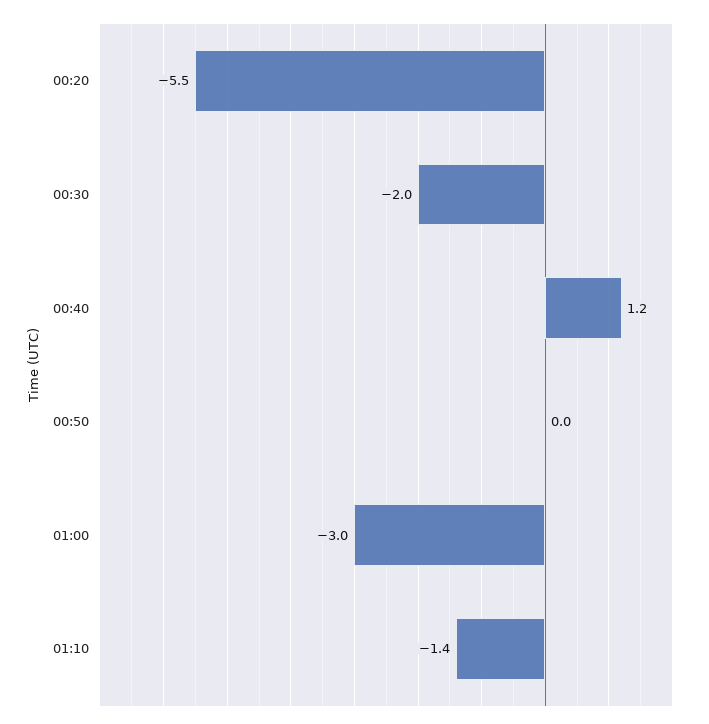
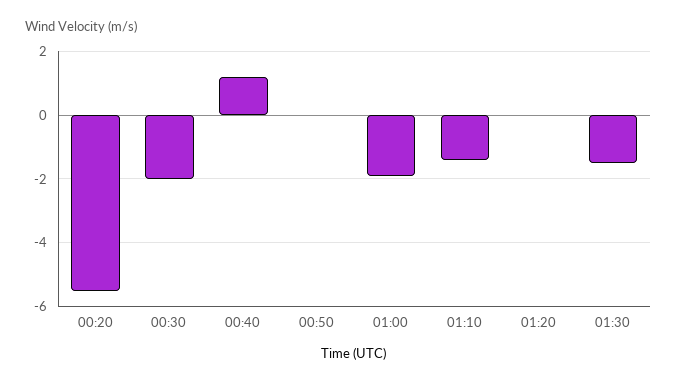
01:00: -3 -> -2
01:20: none -> 0
01:30: none -> -1.5

